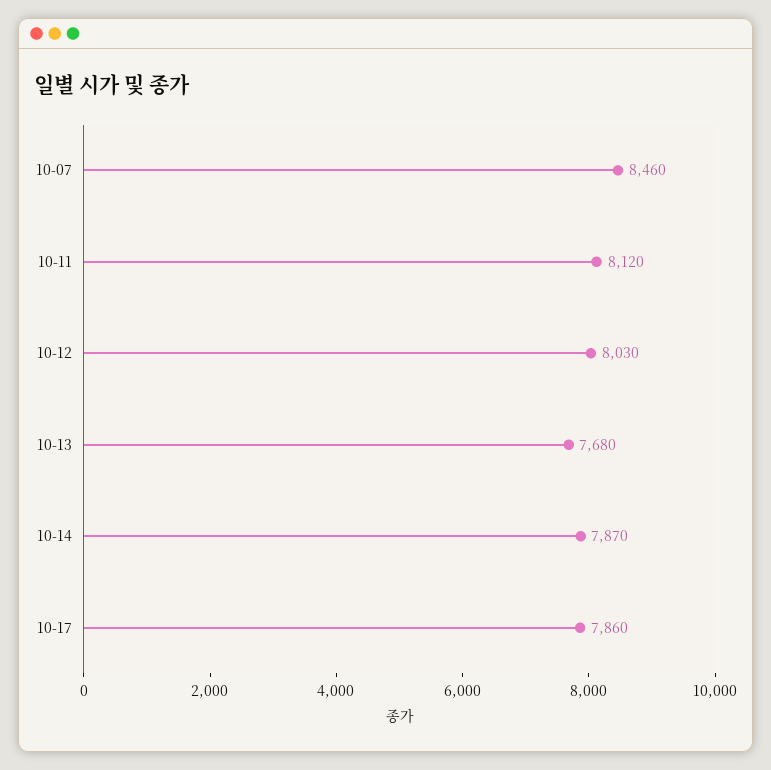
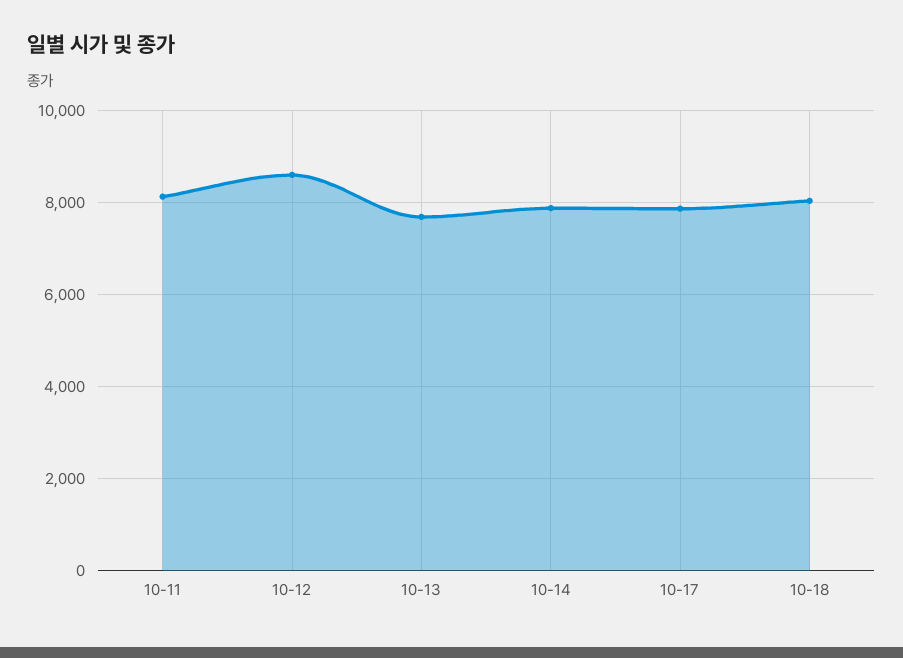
10-07: 8460 -> none
10-12: 8030 -> 8600
10-18: none -> 8000

